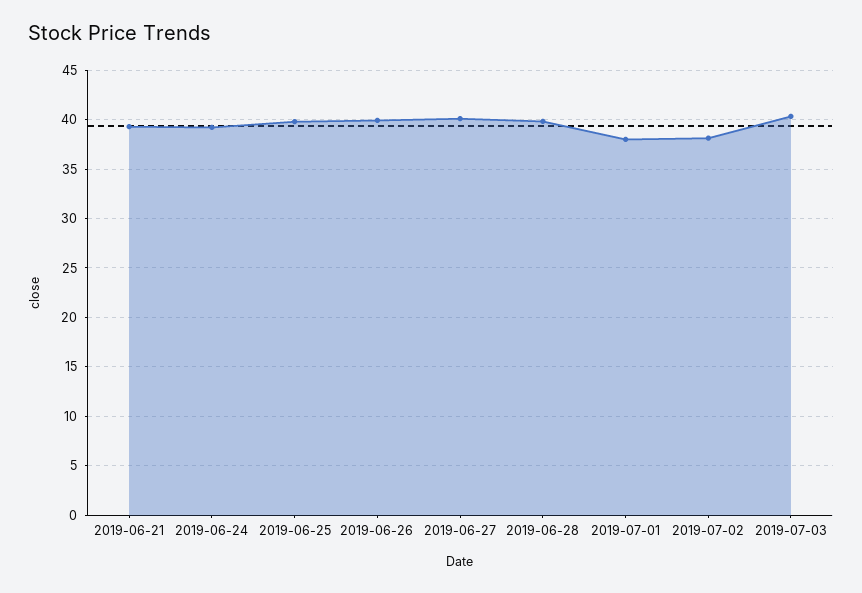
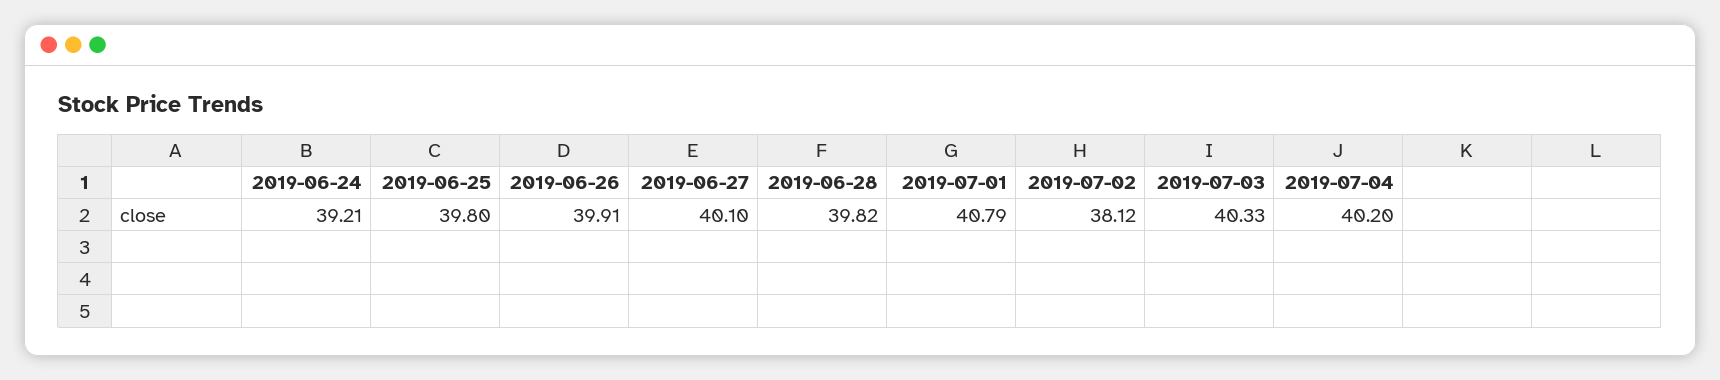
2019-06-21: 39 -> none
2019-07-01: 38 -> 40.79
2019-07-04: none -> 40.2

